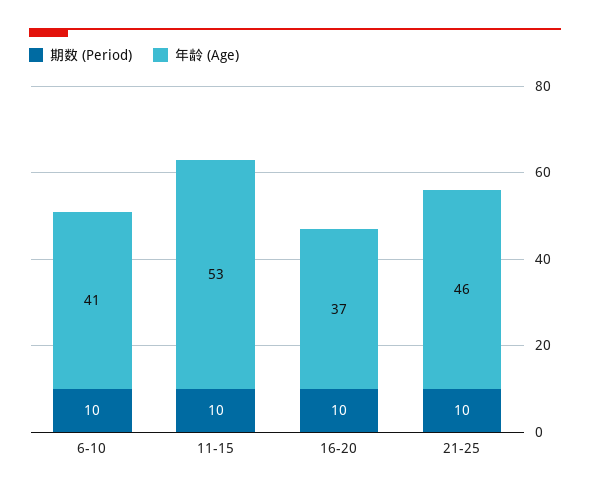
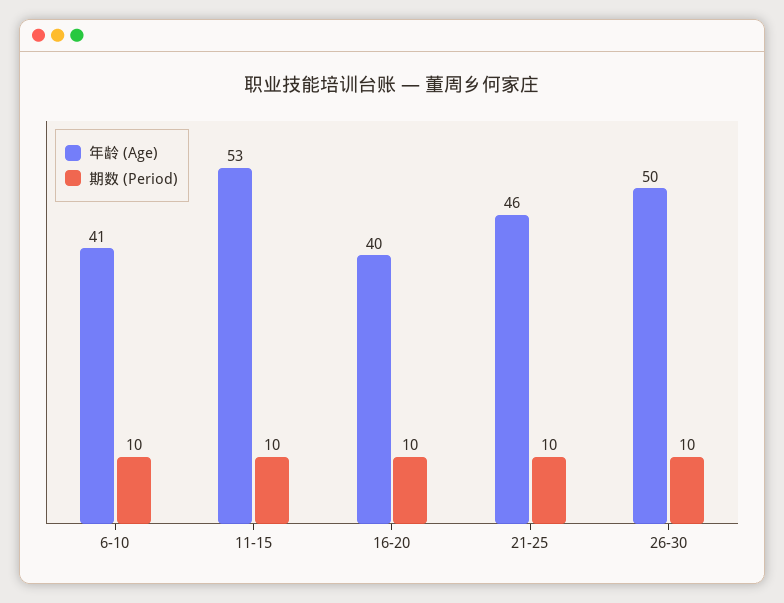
年龄 (Age), 16-20: 37 -> 40
年龄 (Age), 26-30: none -> 50
期数 (Period), 26-30: none -> 10

